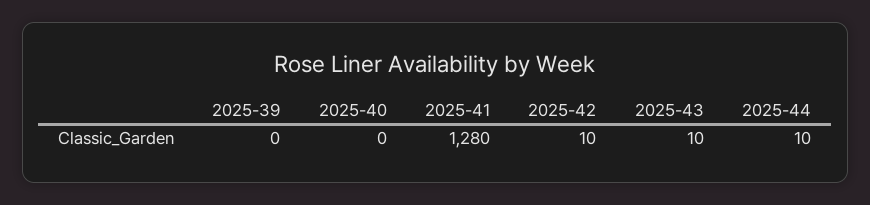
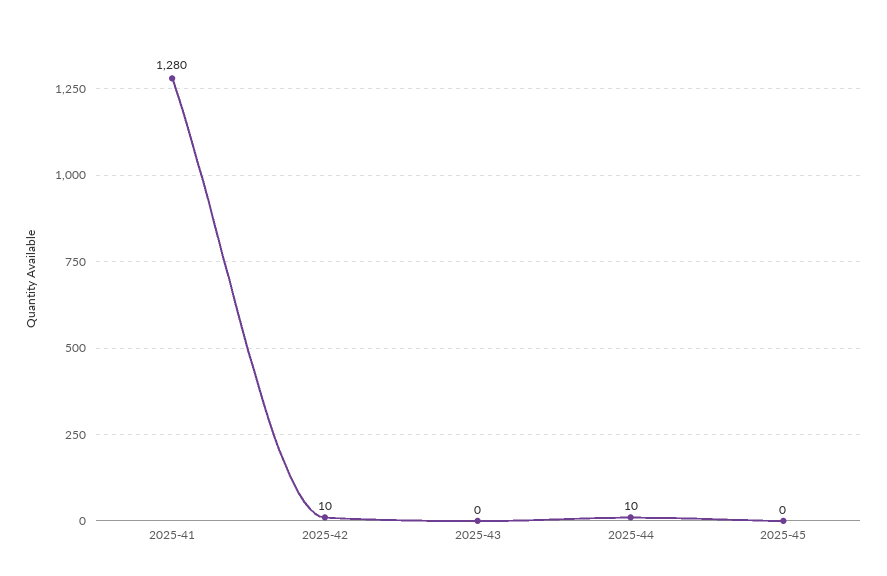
2025-39: 0 -> none
2025-40: 0 -> none
2025-43: 10 -> 0
2025-45: none -> 0

